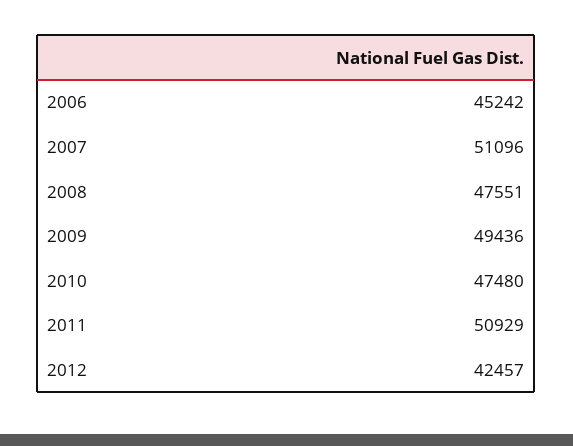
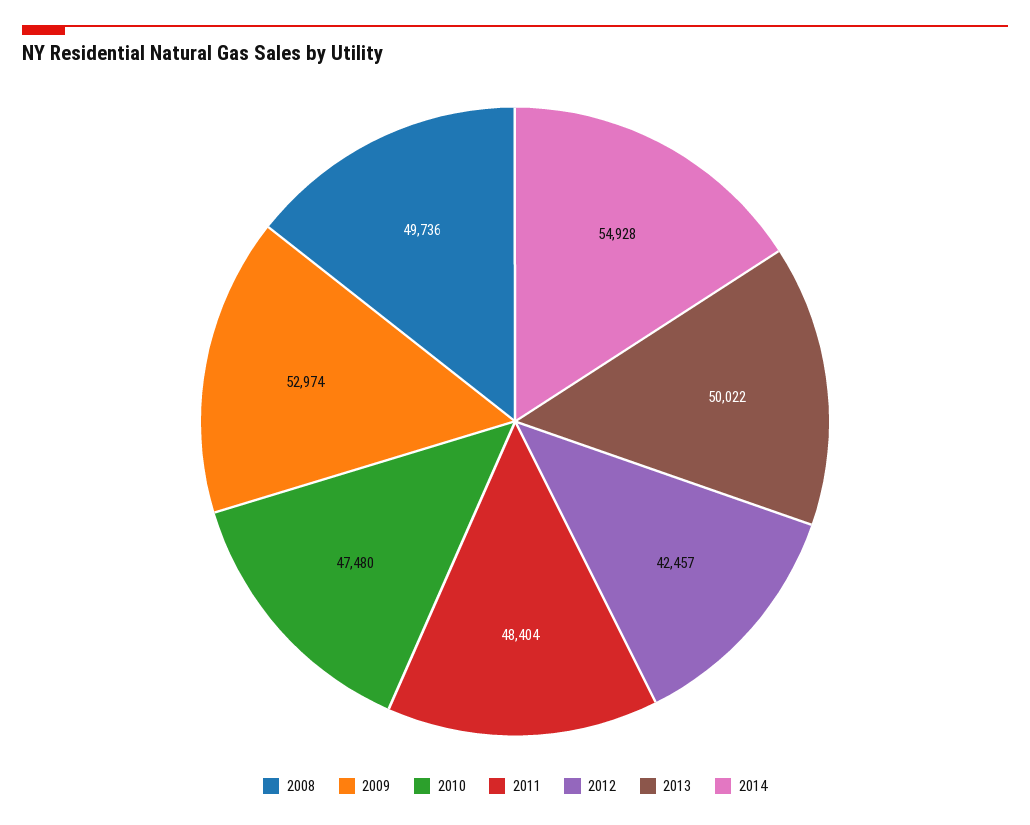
2006: 45242 -> none
2007: 51096 -> none
2008: 47551 -> 49736
2009: 49436 -> 52974
2011: 50929 -> 48404
2013: none -> 50022
2014: none -> 54928

